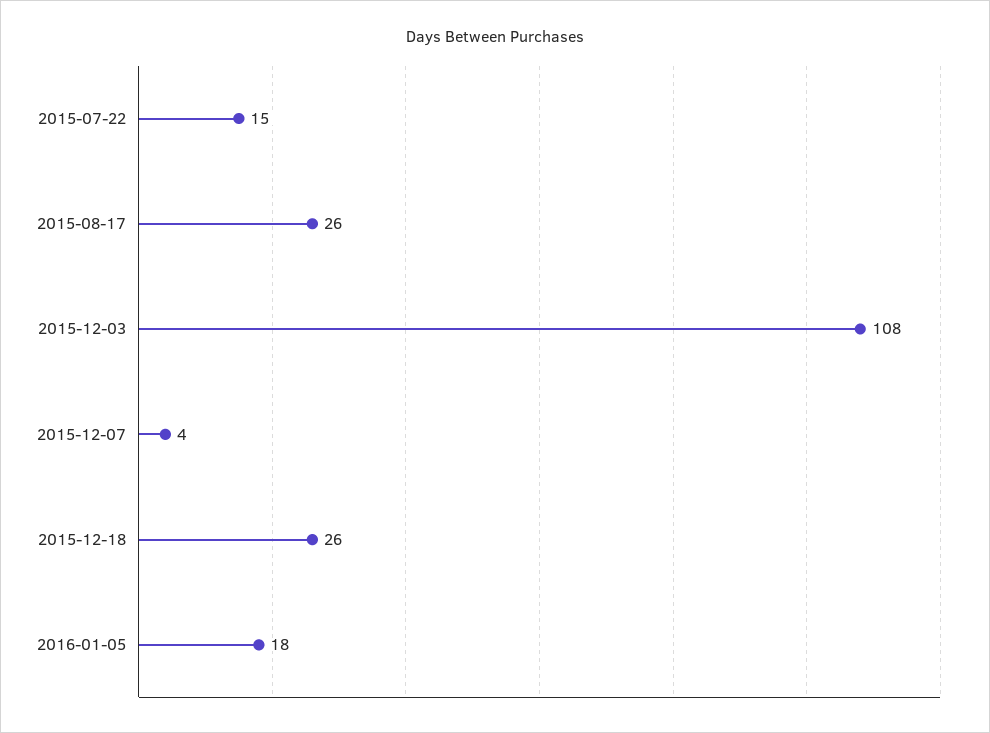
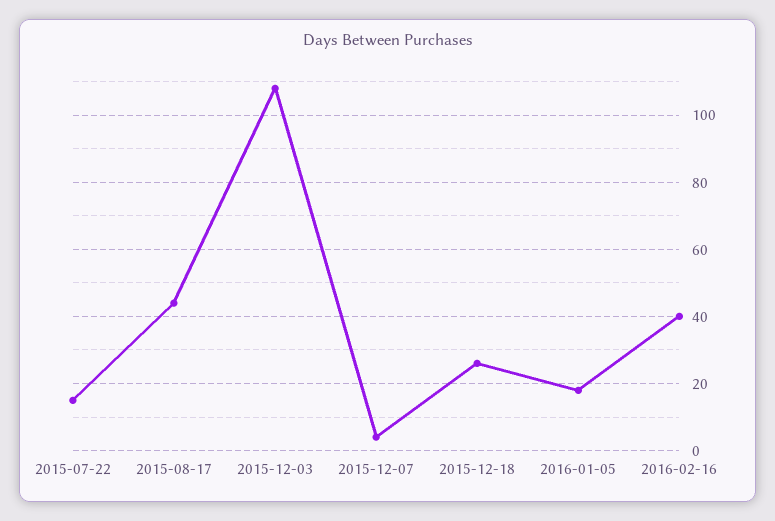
2015-08-17: 26 -> 45
2016-02-16: none -> 40

